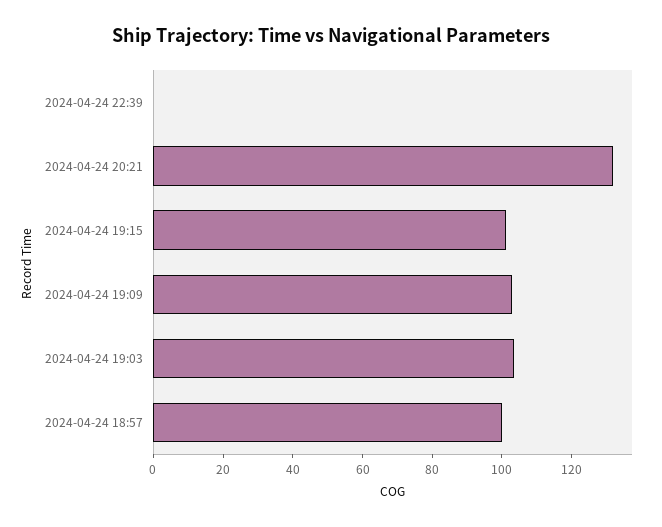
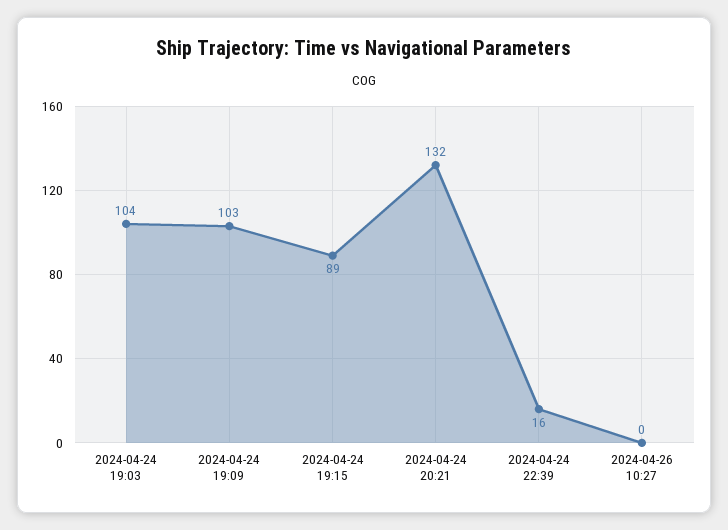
2024-04-24 22:39: 0 -> 16
2024-04-24 19:15: 100 -> 89
2024-04-24 18:57: 100 -> none
2024-04-26 10:27: none -> 0

